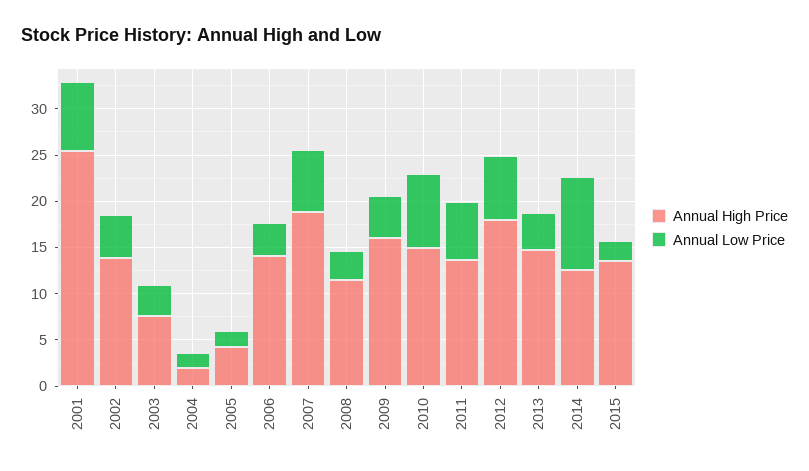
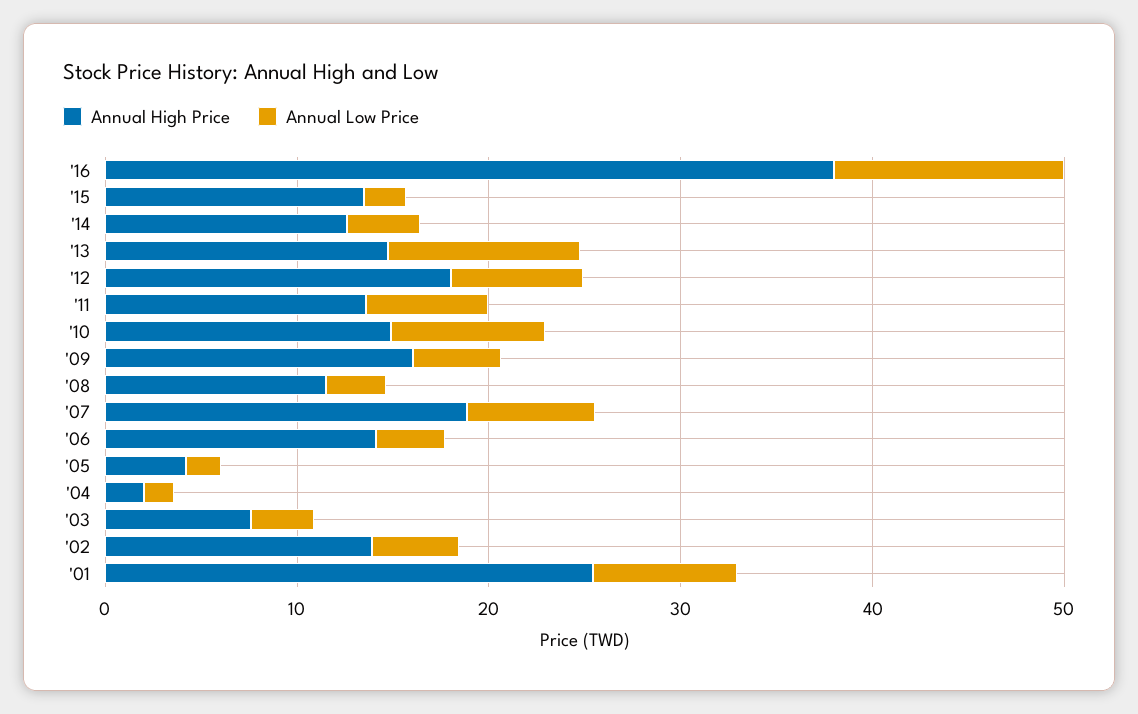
Annual Low Price, 2013: 4 -> 10
Annual Low Price, 2014: 10 -> 4
Annual High Price, '16: none -> 38
Annual Low Price, '16: none -> 12

